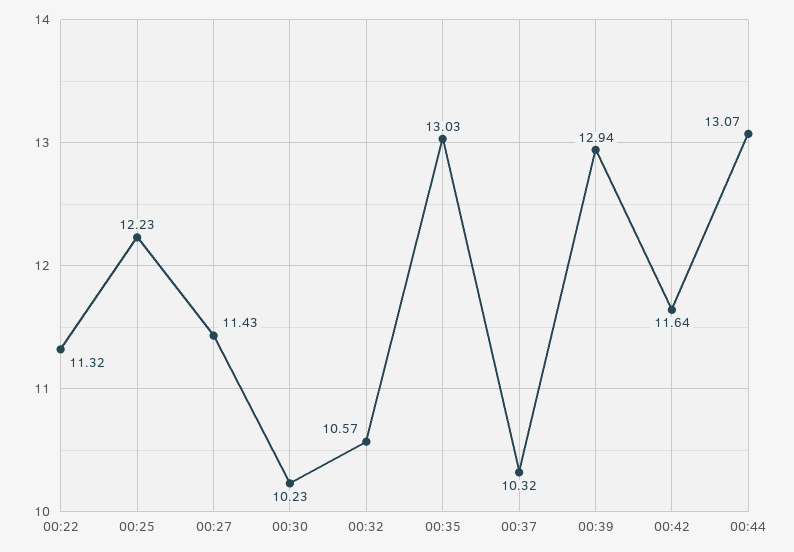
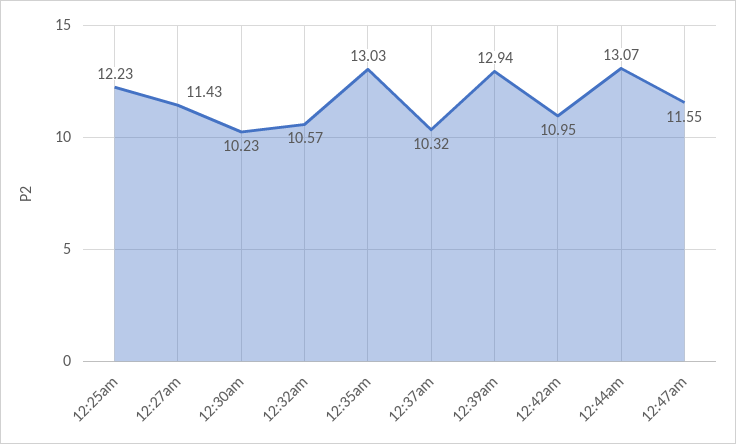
00:22: 11.32 -> none
00:42: 11.64 -> 10.95
12:47am: none -> 11.55

